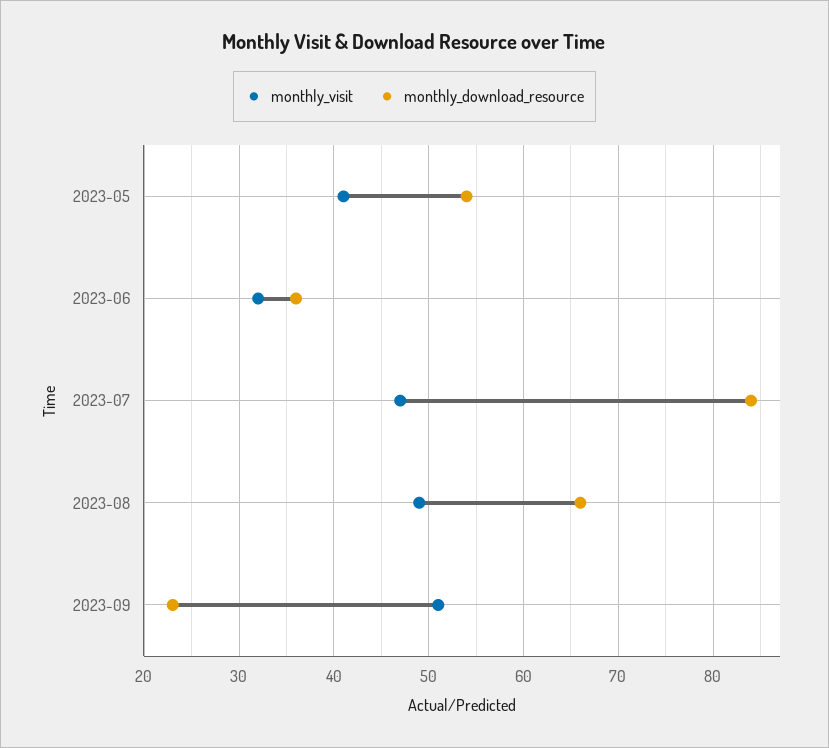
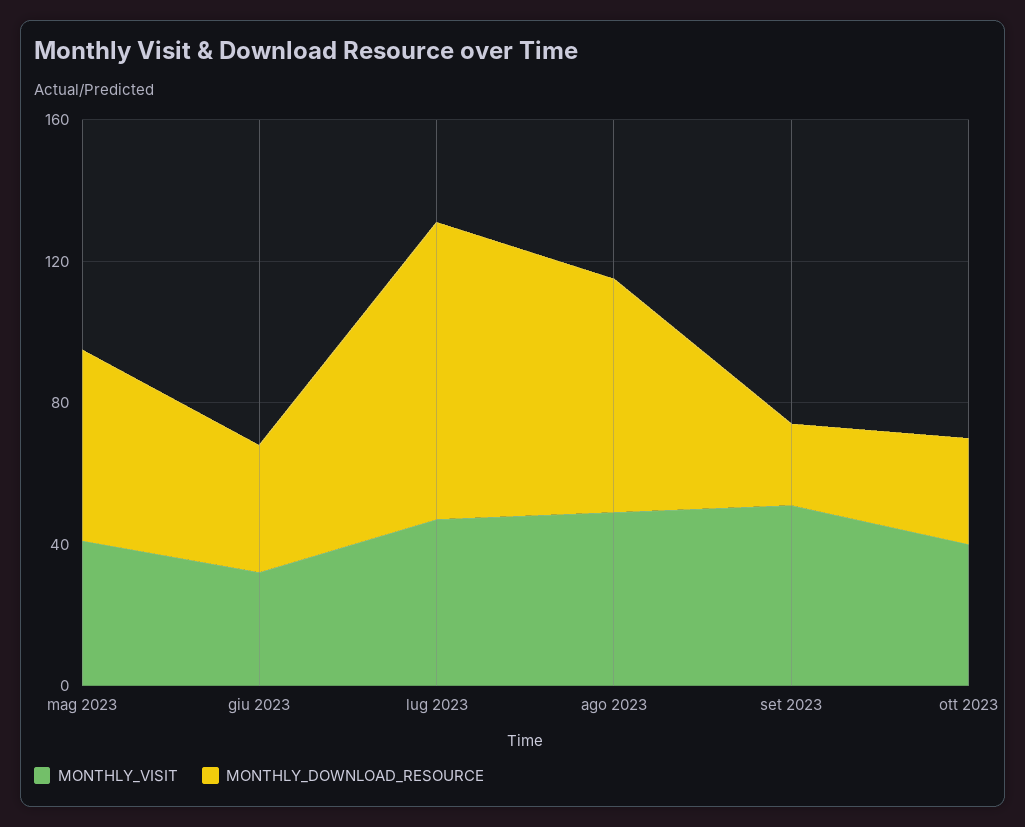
monthly_visit, ott 2023: none -> 40
monthly_download_resource, ott 2023: none -> 30

